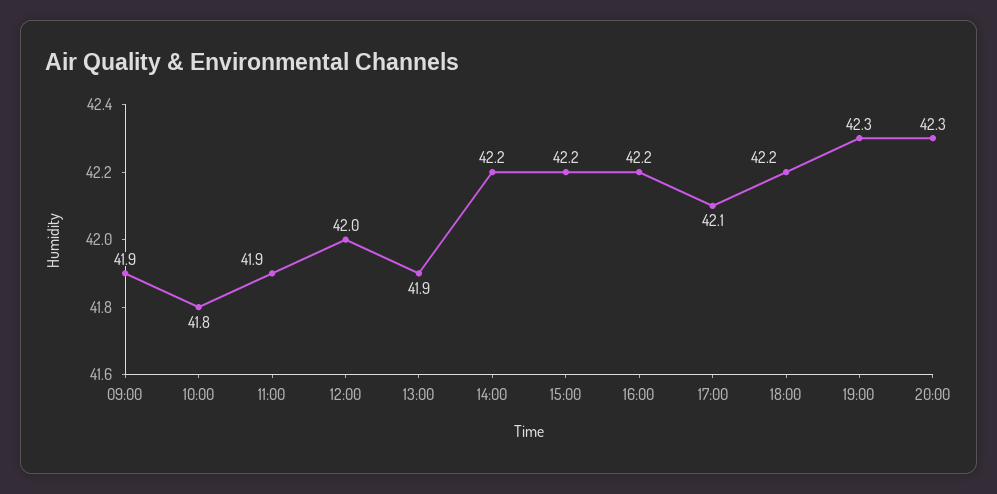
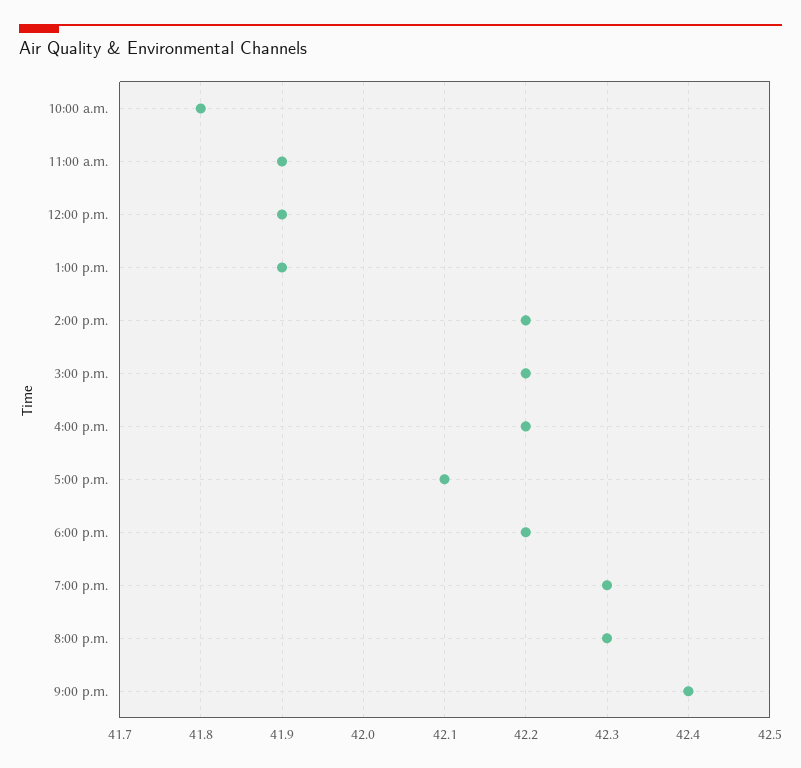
09:00: 41.9 -> none
12:00: 42 -> 41.9
9:00 p.m.: none -> 42.4

